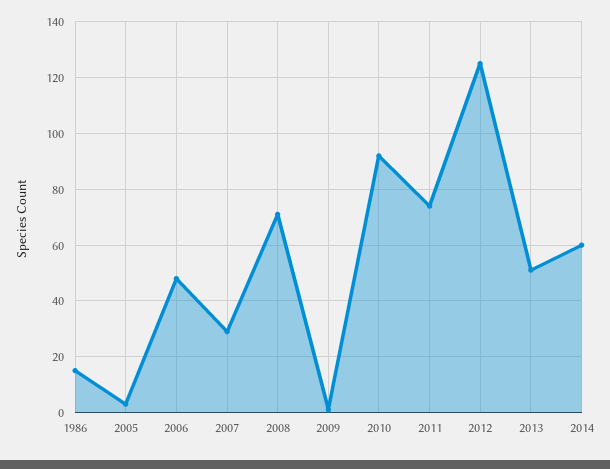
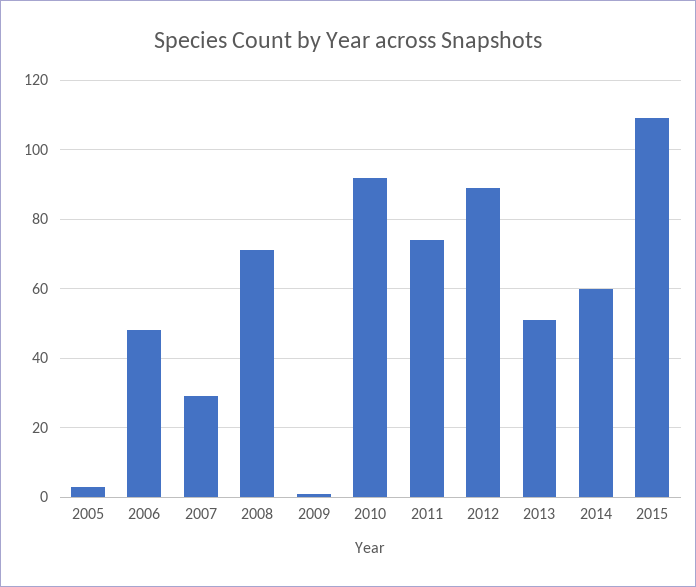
1986: 15 -> none
2012: 125 -> 90
2015: none -> 110

